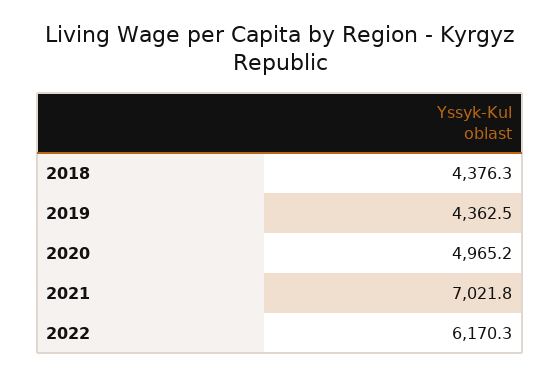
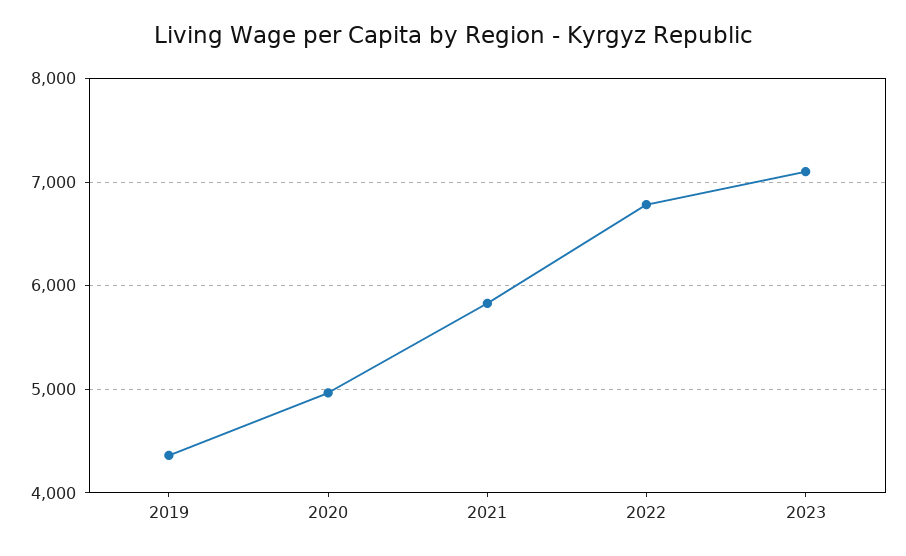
2018: 4376.3 -> none
2021: 7021.8 -> 5800
2022: 6170.3 -> 6800
2023: none -> 7100

